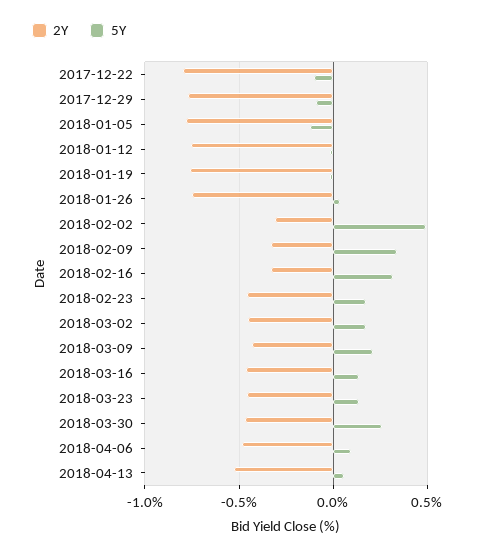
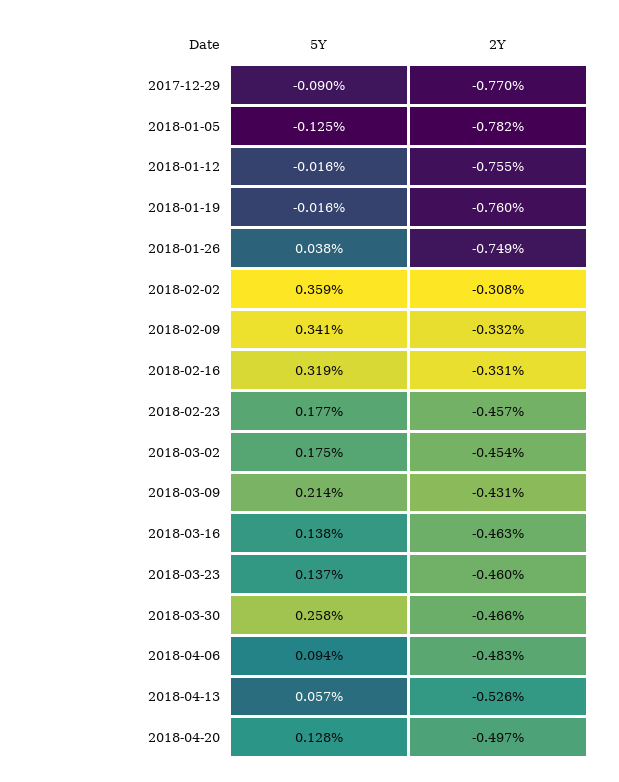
2Y, 2017-12-22: -0.8 -> none
5Y, 2017-12-22: -0.1 -> none
5Y, 2018-02-02: 0.5 -> 0.359
5Y, 2018-04-20: none -> 0.128
2Y, 2018-04-20: none -> -0.497

